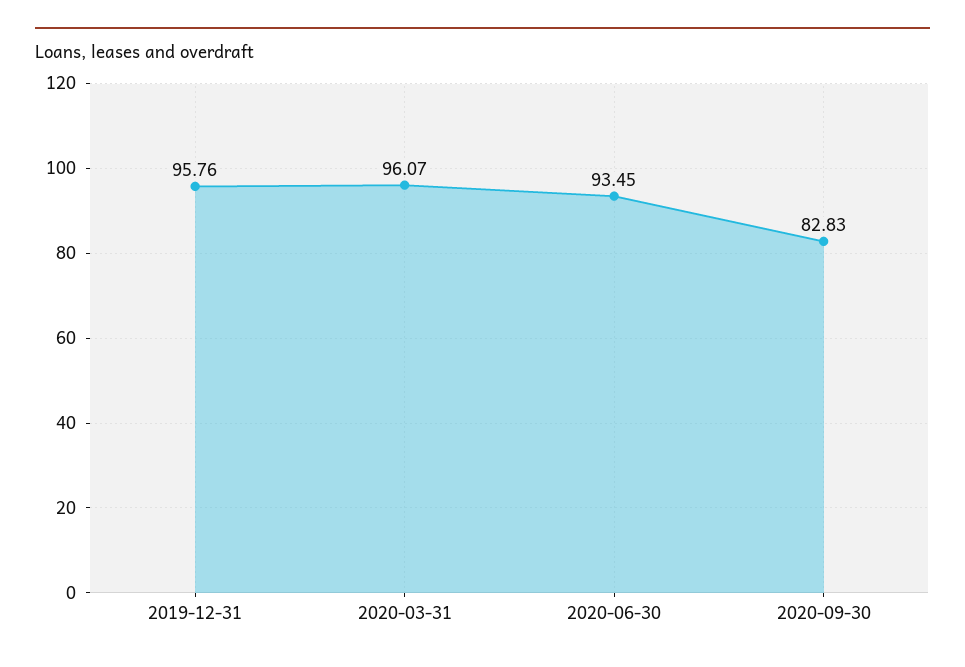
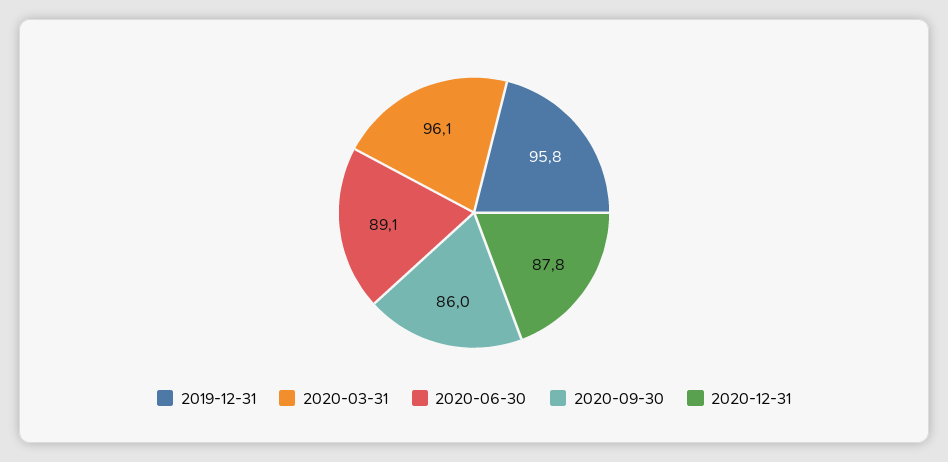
2020-06-30: 93.45 -> 89.1
2020-09-30: 82.83 -> 86
2020-12-31: none -> 87.8

